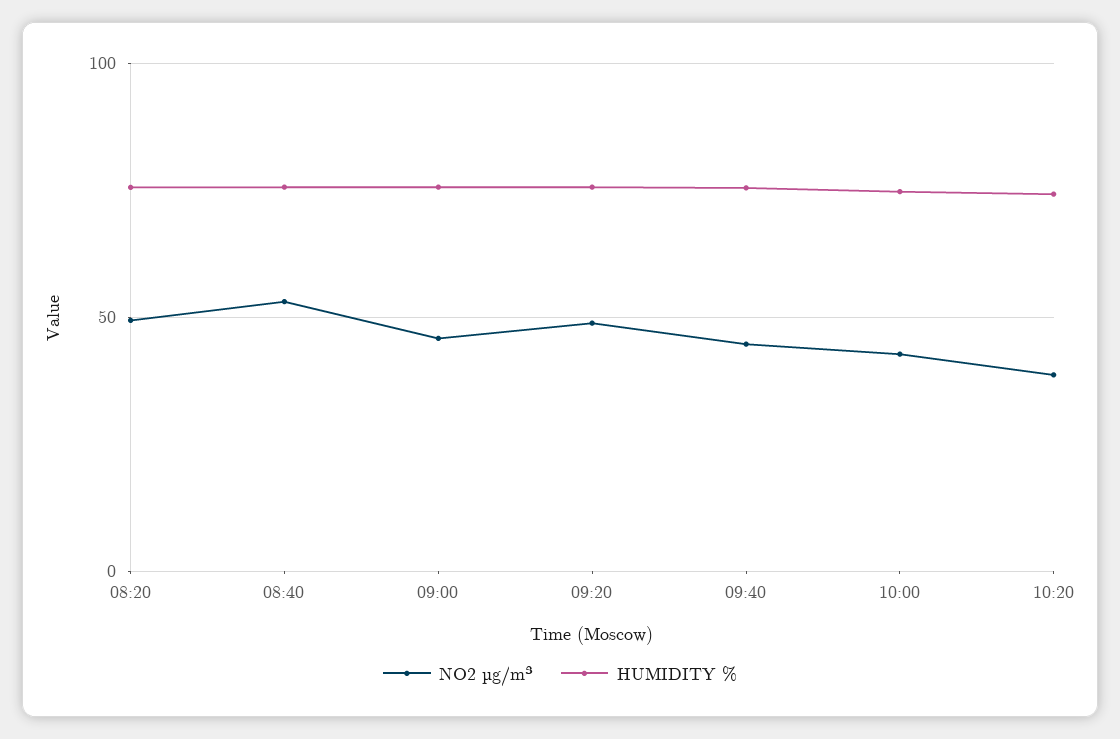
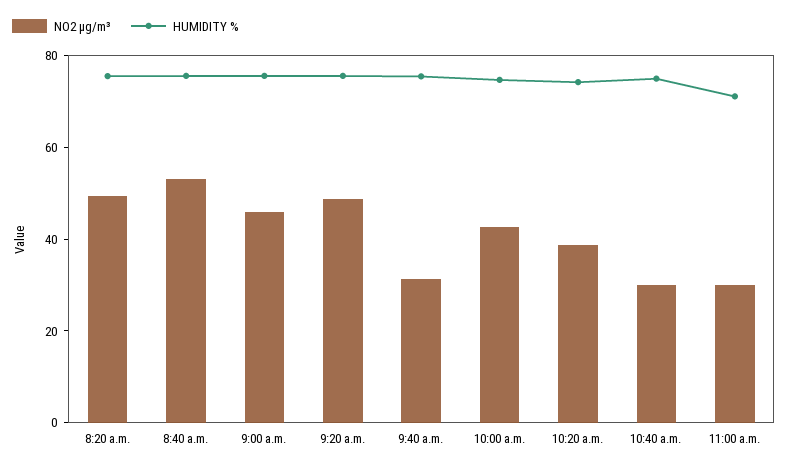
NO2 µg/m³, 09:40: 45 -> 30
NO2 µg/m³, 10:40 a.m.: none -> 30
HUMIDITY %, 10:40 a.m.: none -> 75
NO2 µg/m³, 11:00 a.m.: none -> 30
HUMIDITY %, 11:00 a.m.: none -> 70

